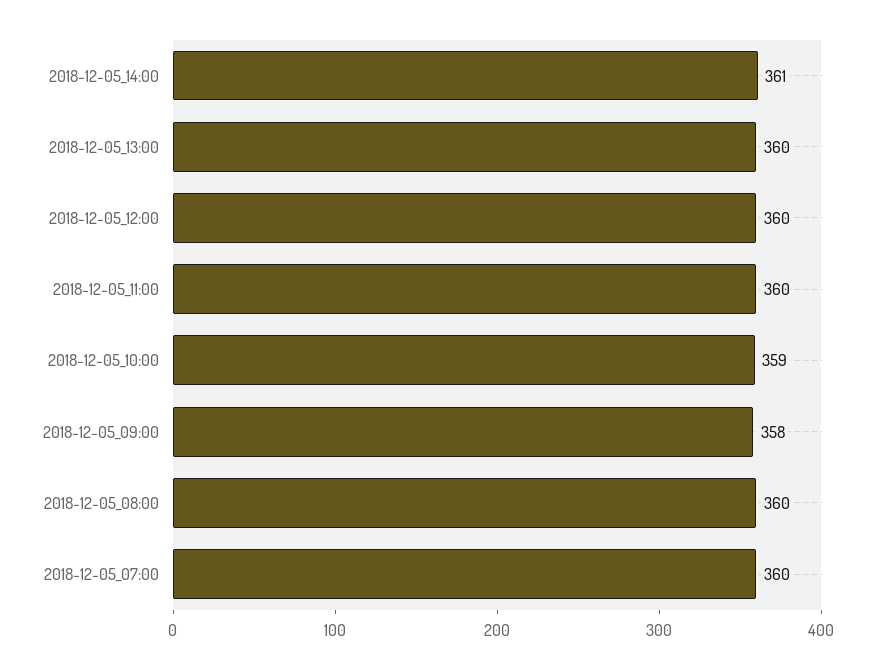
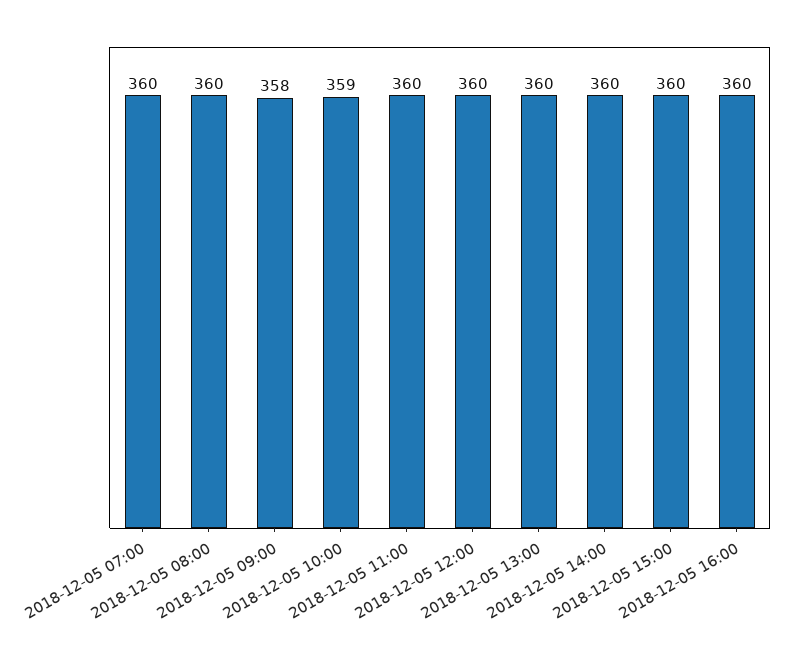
2018-12-05_14:00: 361 -> 360
2018-12-05 15:00: none -> 360
2018-12-05 16:00: none -> 360

